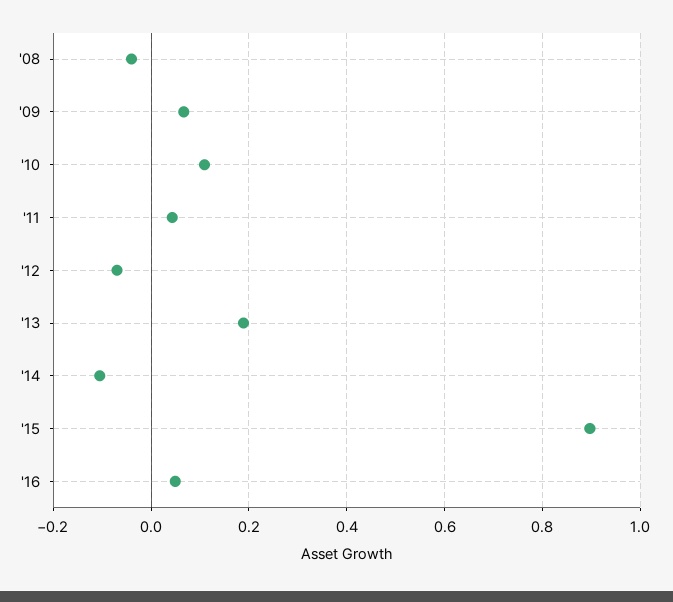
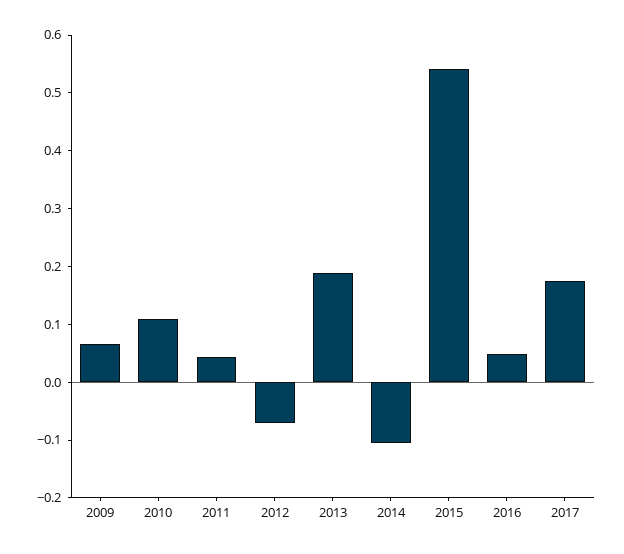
'08: -0.04 -> none
'15: 0.9 -> 0.54
2017: none -> 0.18

